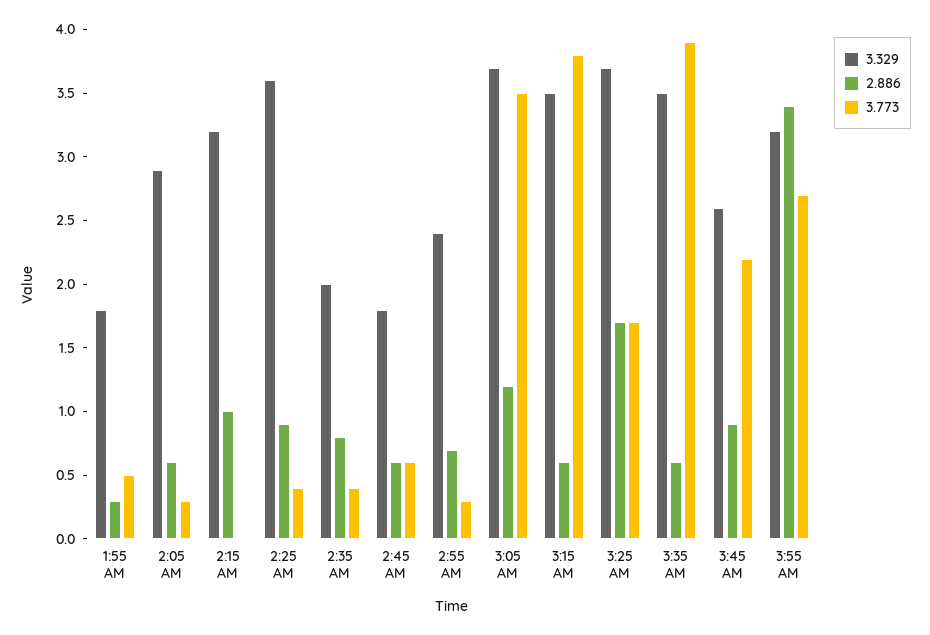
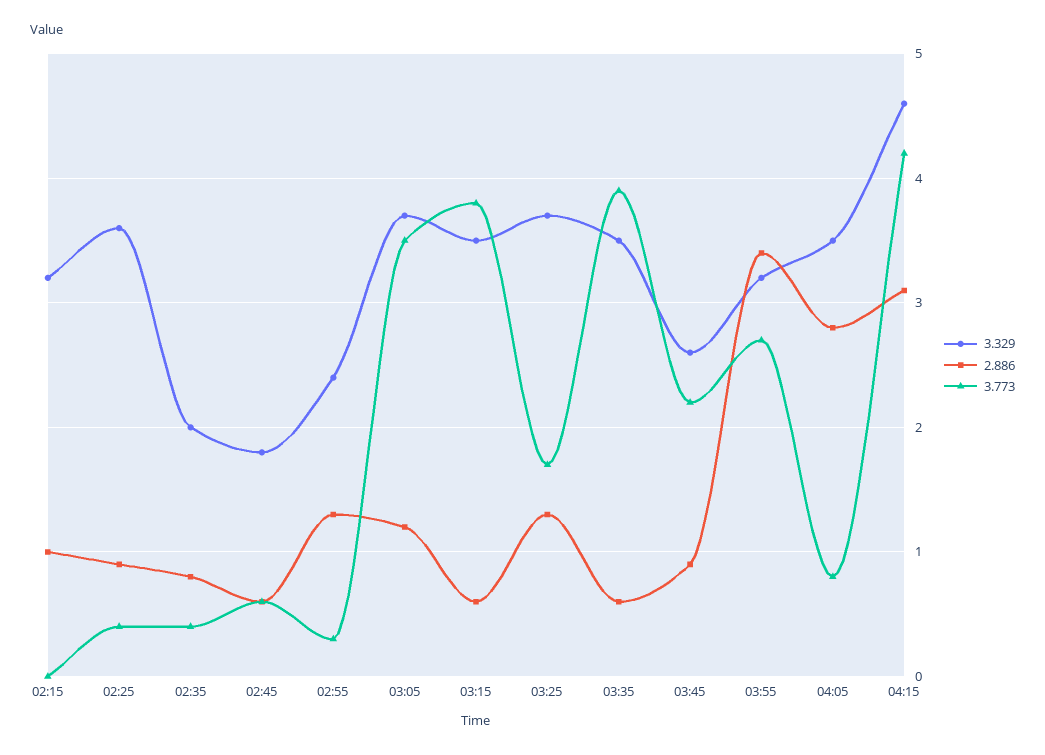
3.329, 1:55 AM: 1.8 -> none
2.886, 1:55 AM: 0.3 -> none
3.773, 1:55 AM: 0.5 -> none
3.329, 2:05 AM: 2.9 -> none
2.886, 2:05 AM: 0.6 -> none
3.773, 2:05 AM: 0.3 -> none
2.886, 2:55 AM: 0.7 -> 1.3
2.886, 3:25 AM: 1.7 -> 1.3
3.329, 04:05: none -> 3.5
2.886, 04:05: none -> 2.8
3.773, 04:05: none -> 0.8
3.329, 04:15: none -> 4.6
2.886, 04:15: none -> 3.1
3.773, 04:15: none -> 4.2

